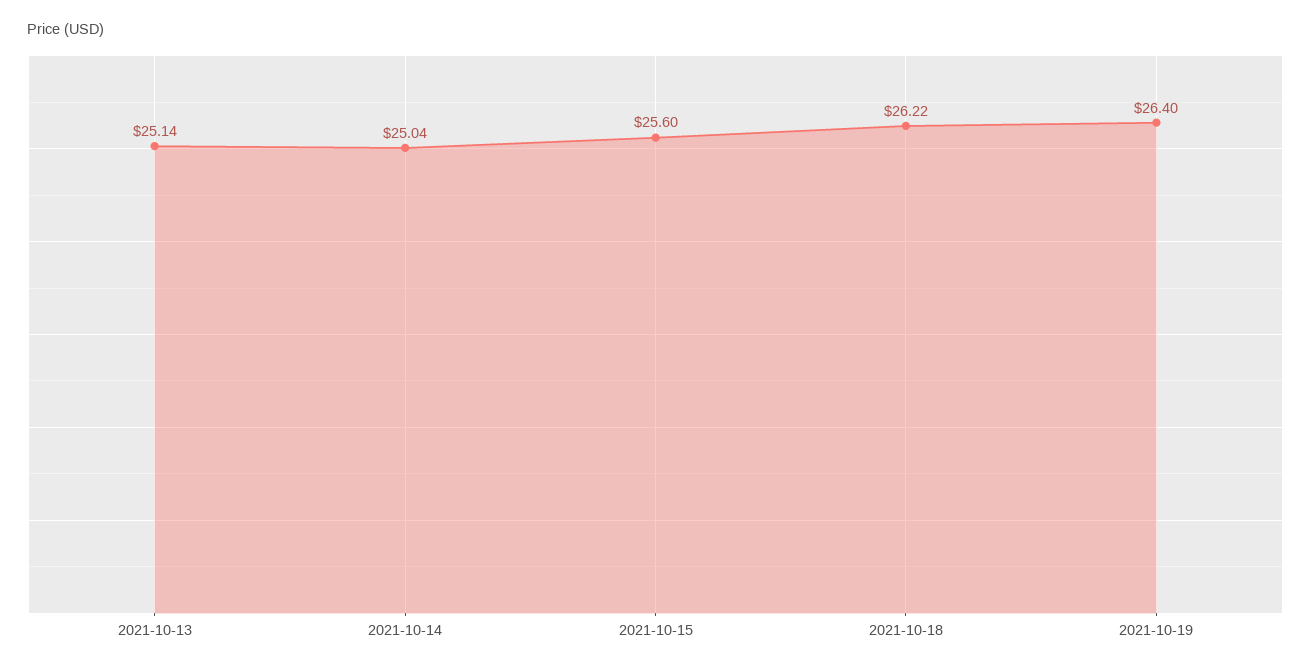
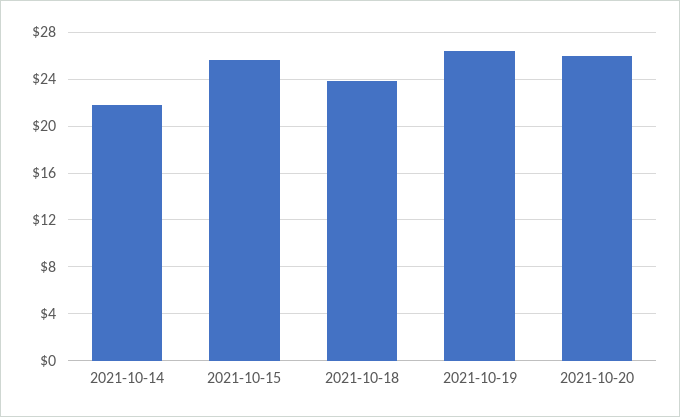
2021-10-13: 25.14 -> none
2021-10-14: 25.04 -> 22
2021-10-18: 26.22 -> 24
2021-10-20: none -> 26

